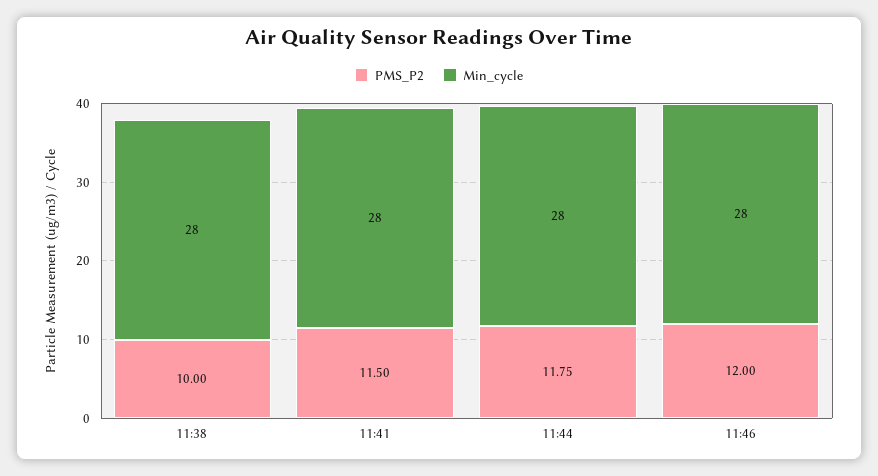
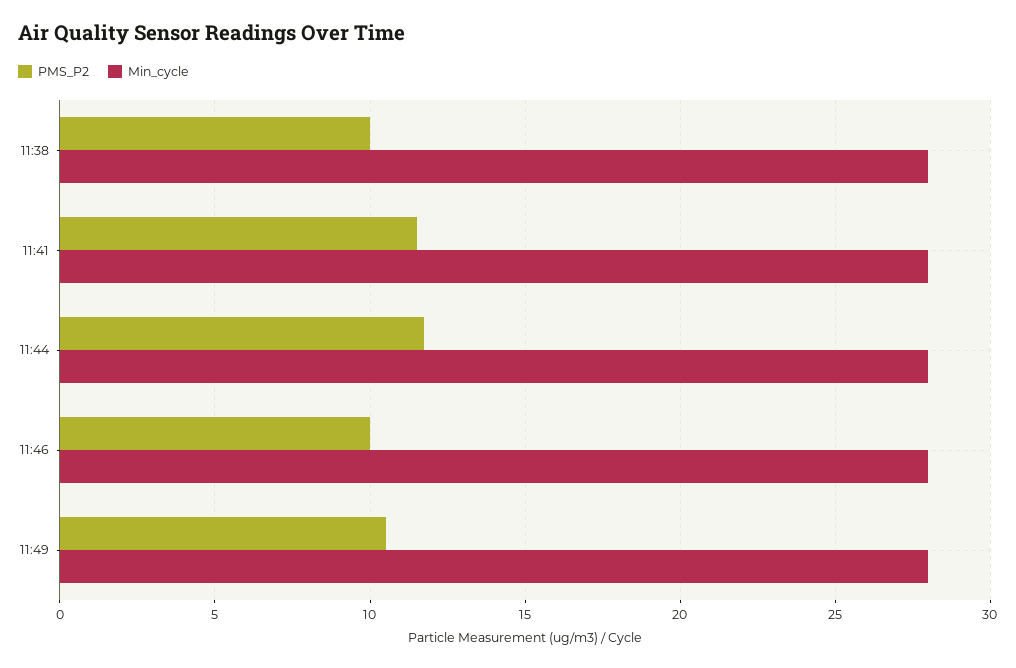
PMS_P2, 11:46: 12 -> 10
PMS_P2, 11:49: none -> 10.5
Min_cycle, 11:49: none -> 28

